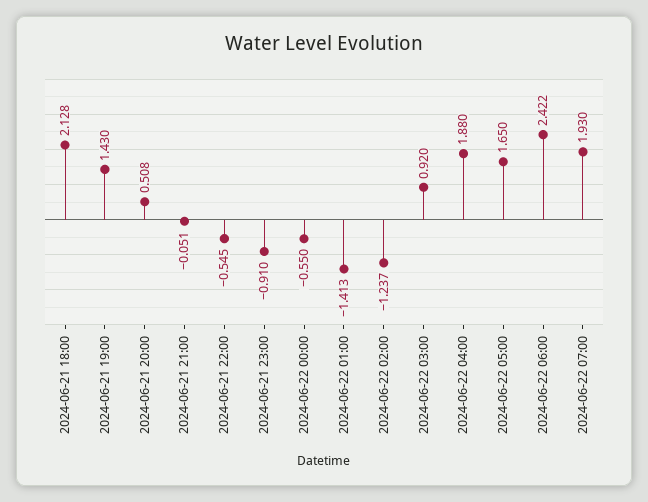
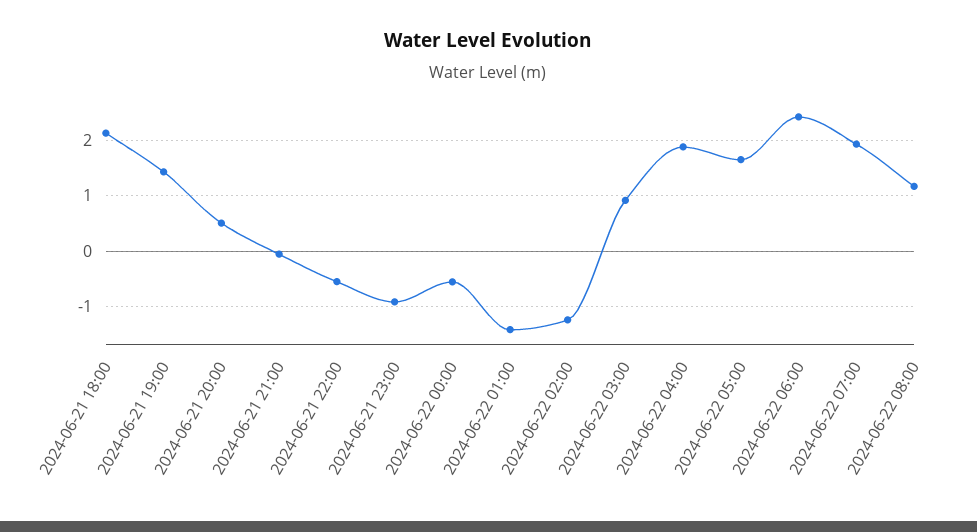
2024-06-22 08:00: none -> 1.2

